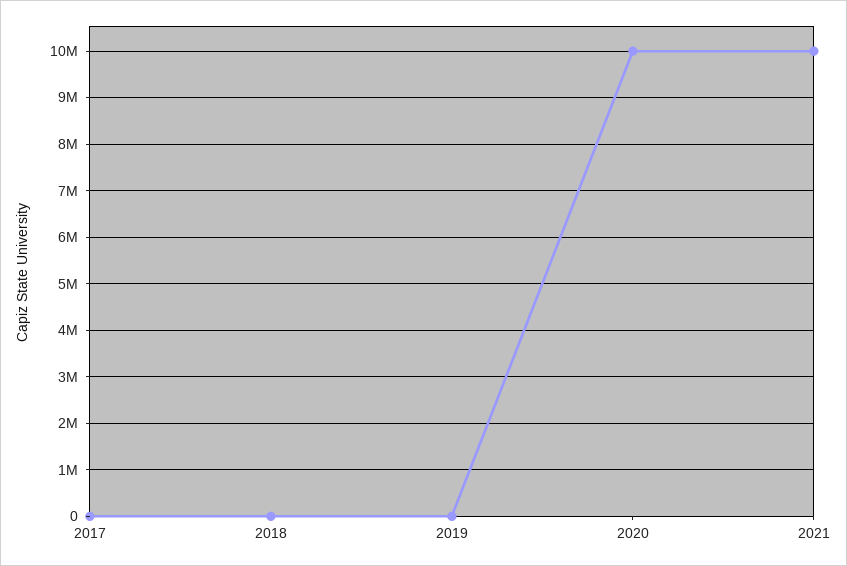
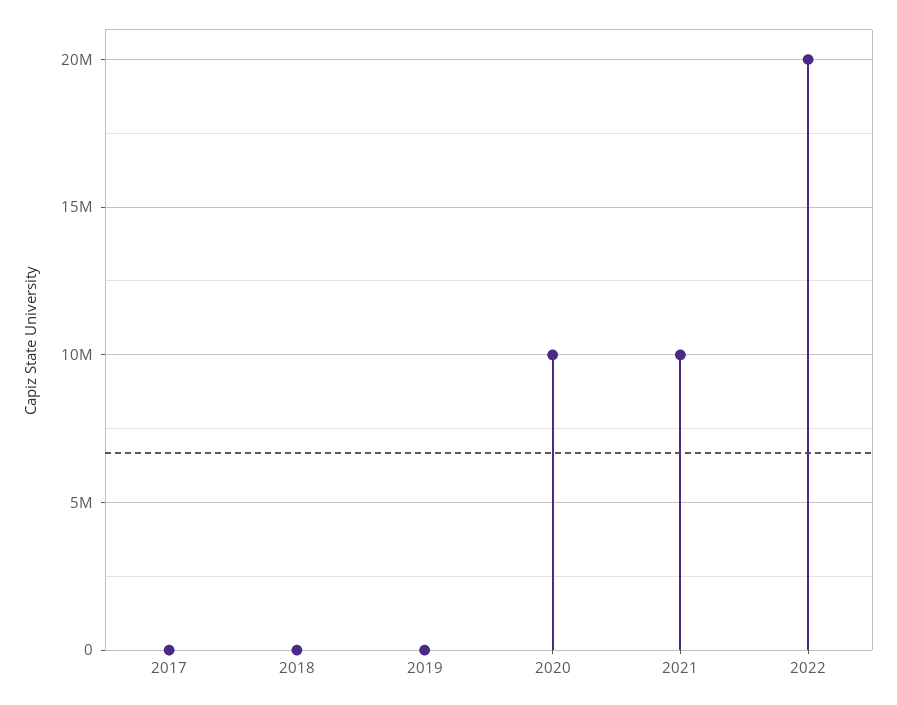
2022: none -> 20000000

